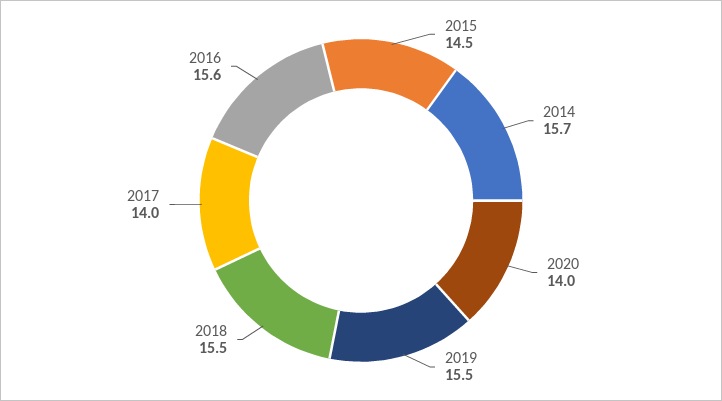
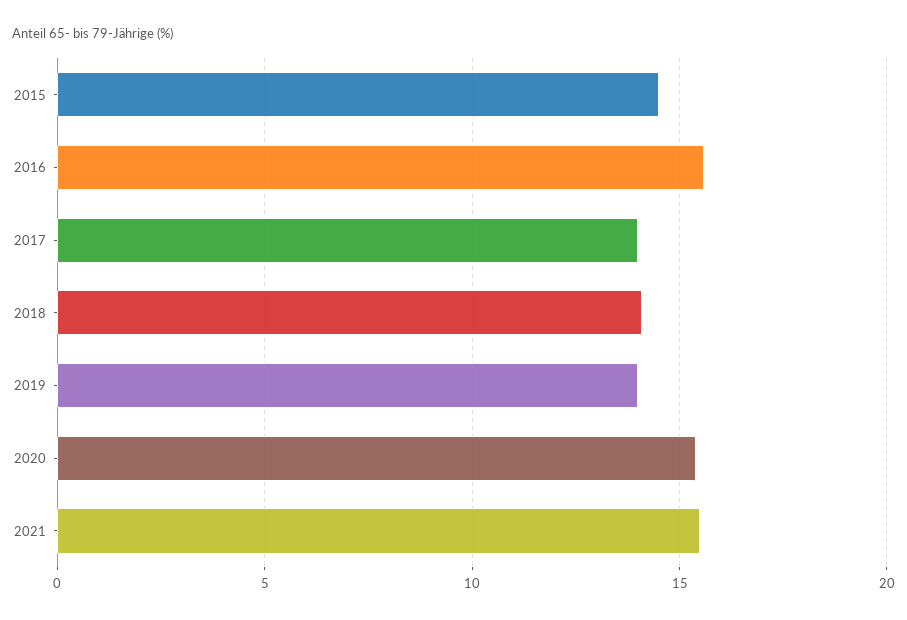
2014: 15.7 -> none
2020: 14 -> 15.5
2019: 15.5 -> 14
2018: 15.5 -> 14
2021: none -> 15.5

